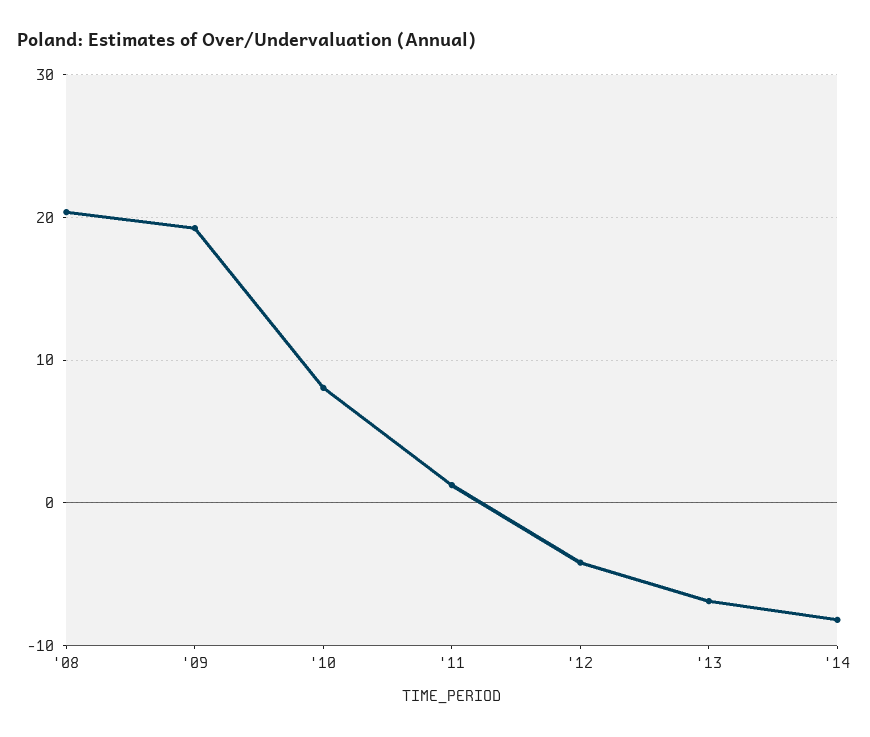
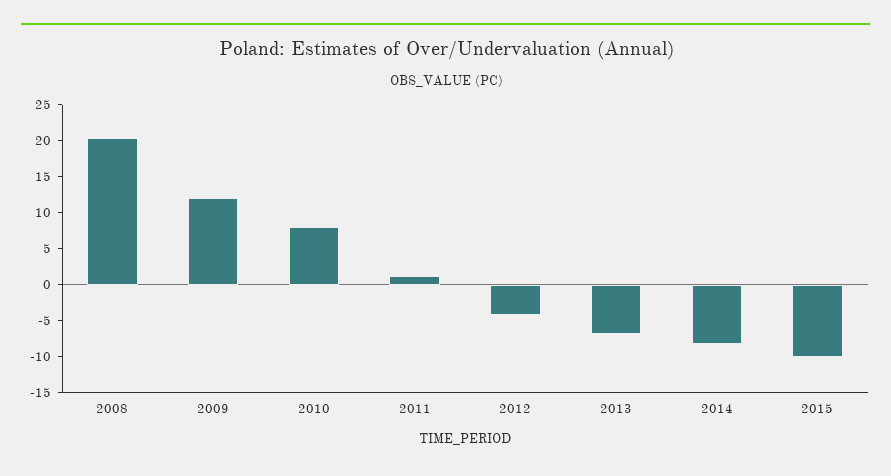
'09: 19 -> 12.5
2015: none -> -10

